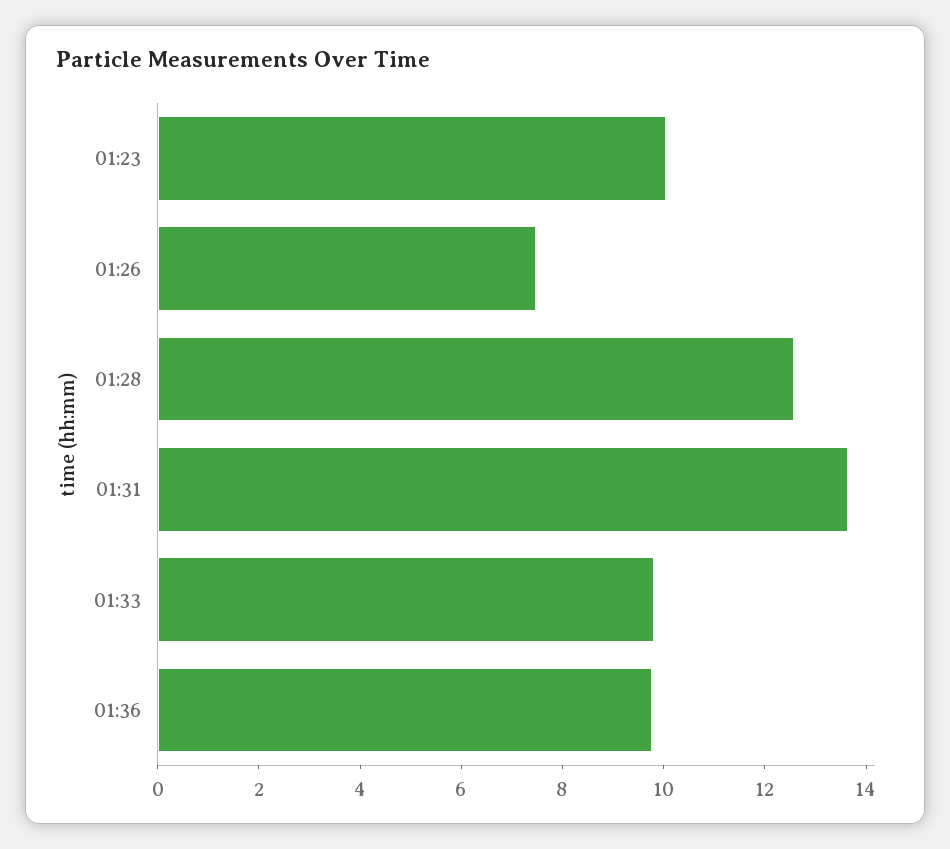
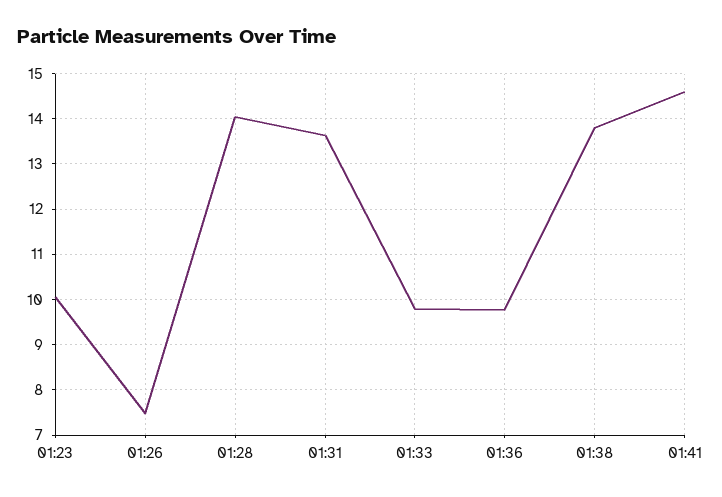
01:28: 12.5 -> 14
01:38: none -> 13.8
01:41: none -> 14.6

